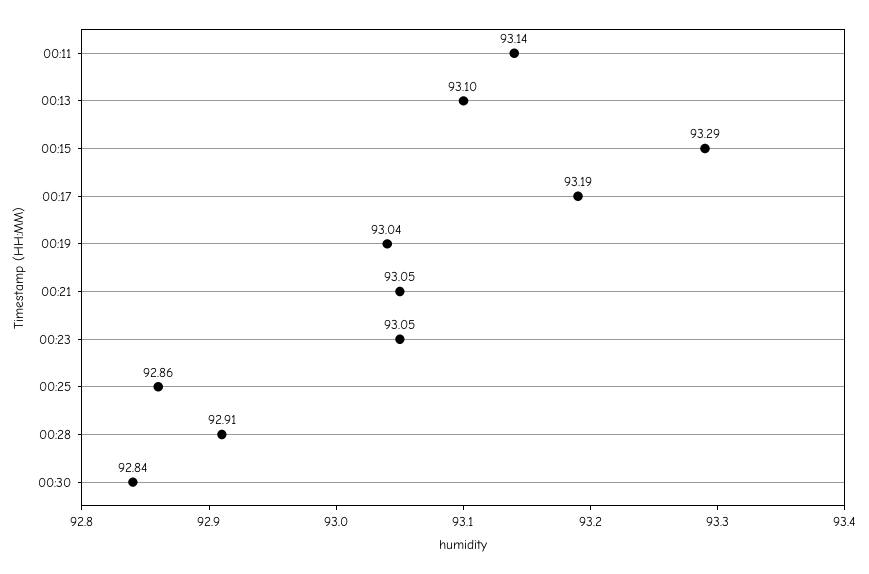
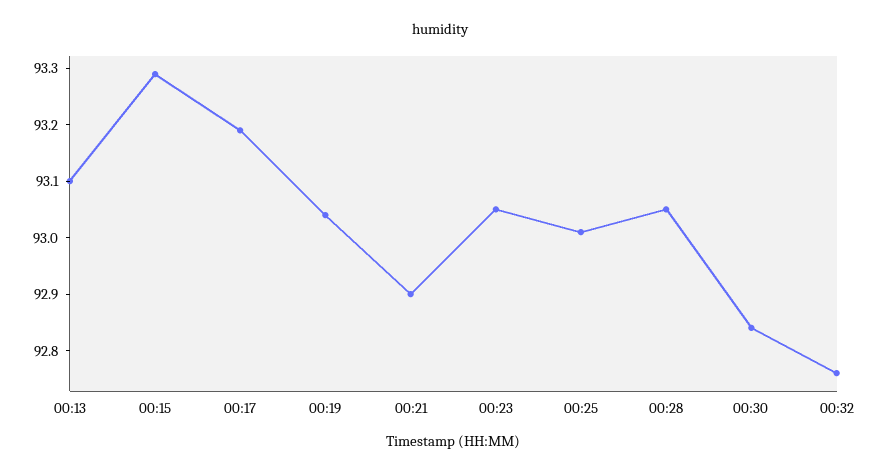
00:11: 93.14 -> none
00:21: 93.05 -> 92.9
00:25: 92.86 -> 93
00:28: 92.91 -> 93.05
00:32: none -> 92.75

